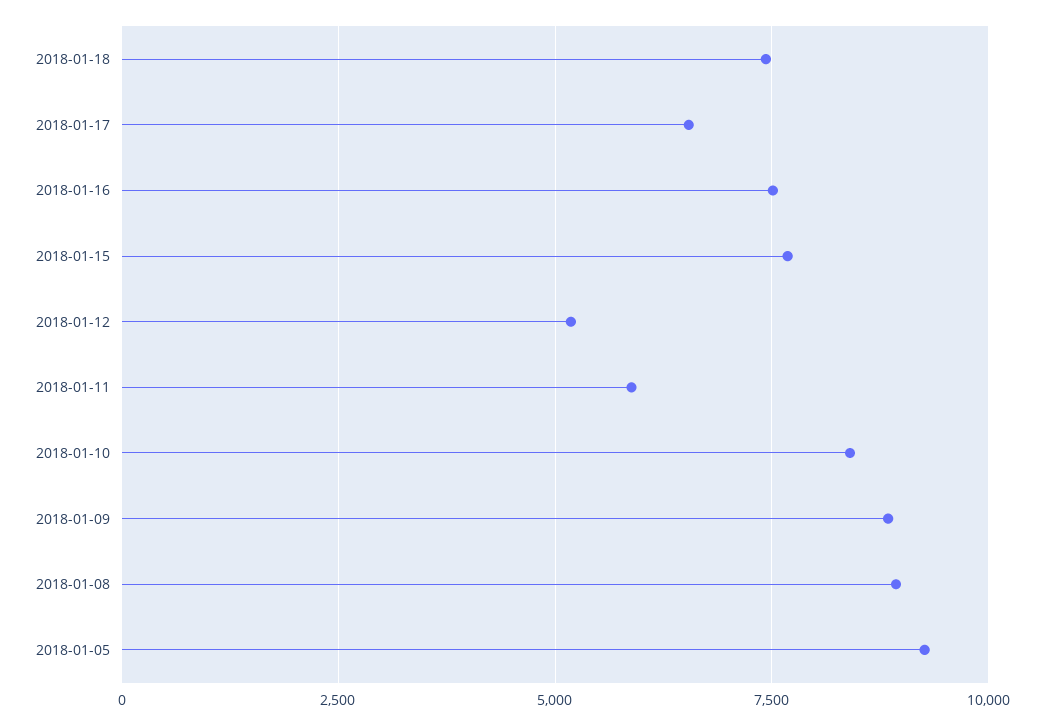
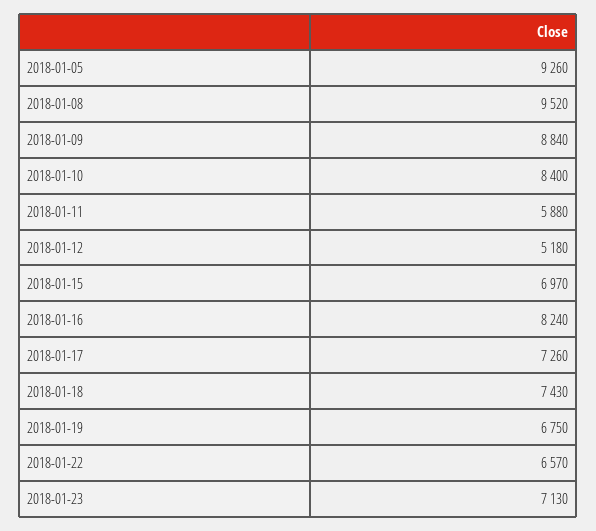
2018-01-17: 6500 -> 7260
2018-01-16: 7500 -> 8240
2018-01-15: 7750 -> 6970
2018-01-08: 9000 -> 9520
2018-01-19: none -> 6750
2018-01-22: none -> 6570
2018-01-23: none -> 7130

